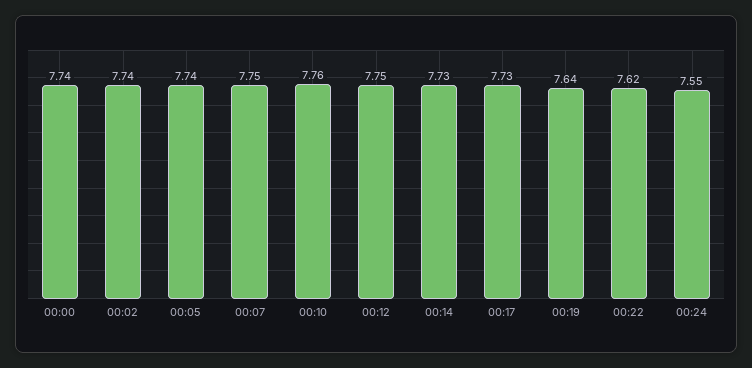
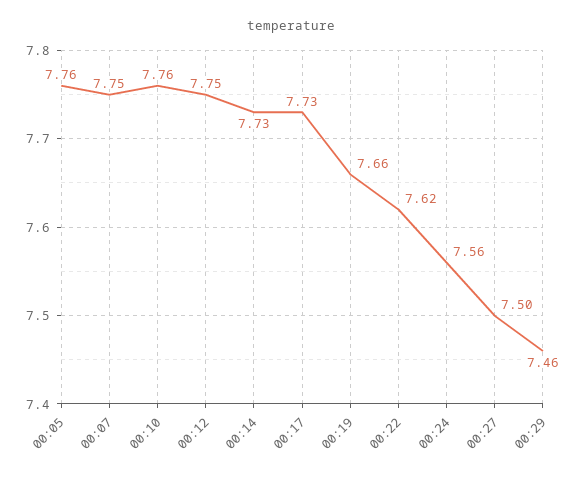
00:00: 7.74 -> none
00:02: 7.74 -> none
00:05: 7.74 -> 7.76
00:19: 7.64 -> 7.66
00:24: 7.55 -> 7.56
00:27: none -> 7.5
00:29: none -> 7.46

